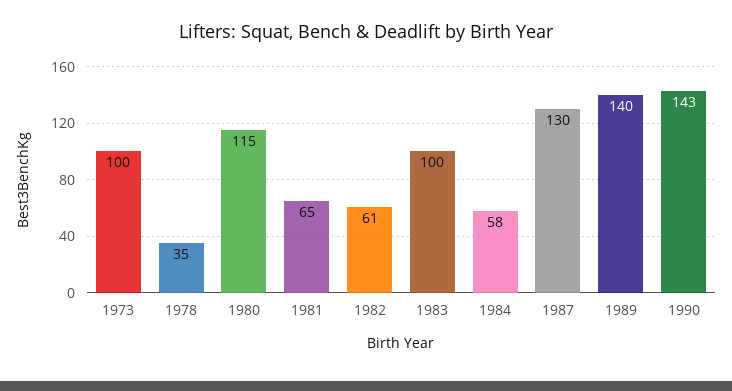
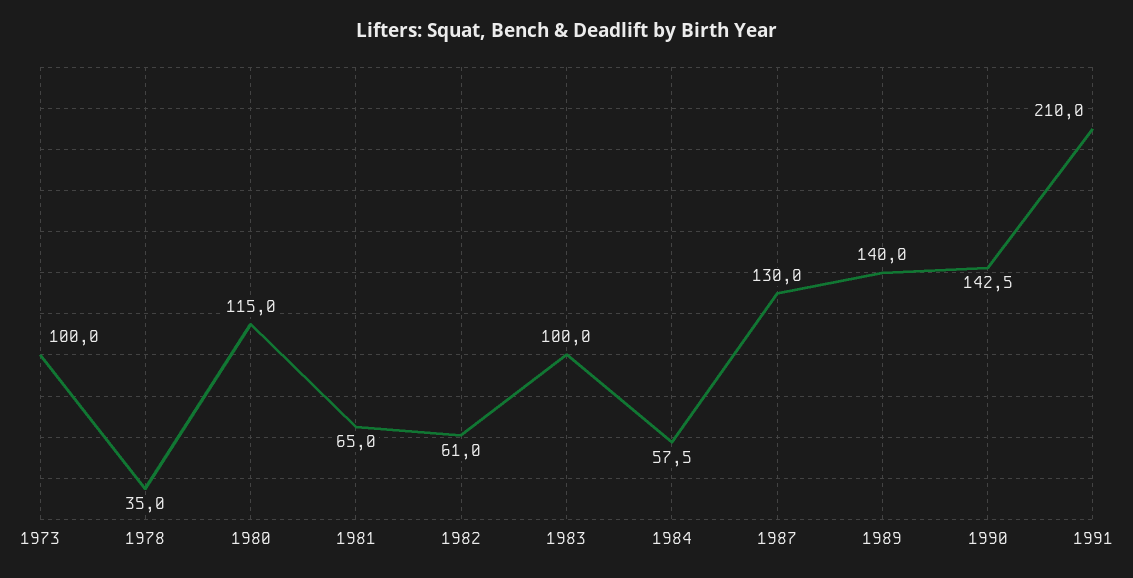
1991: none -> 210

